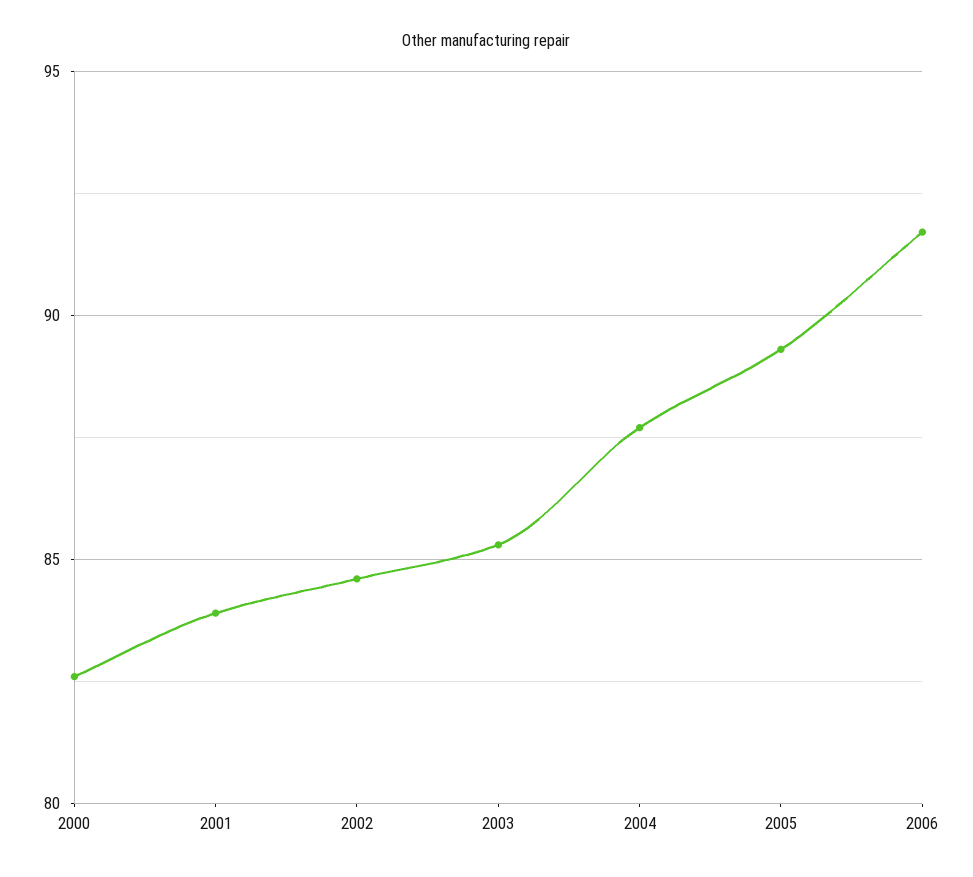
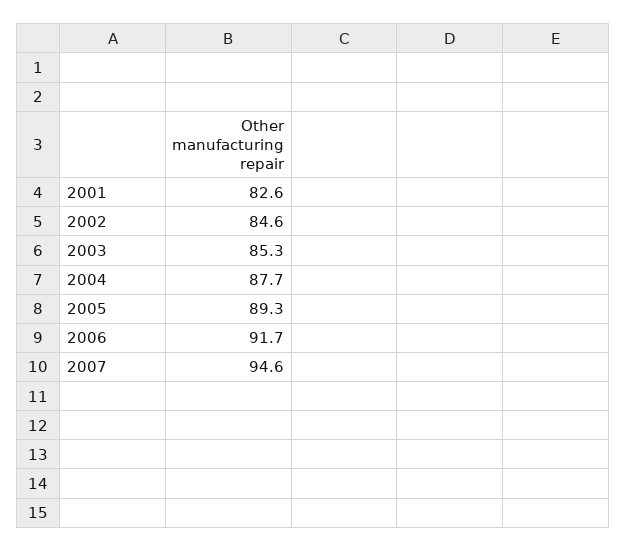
2000: 82.5 -> none
2001: 84 -> 82.6
2007: none -> 94.6

